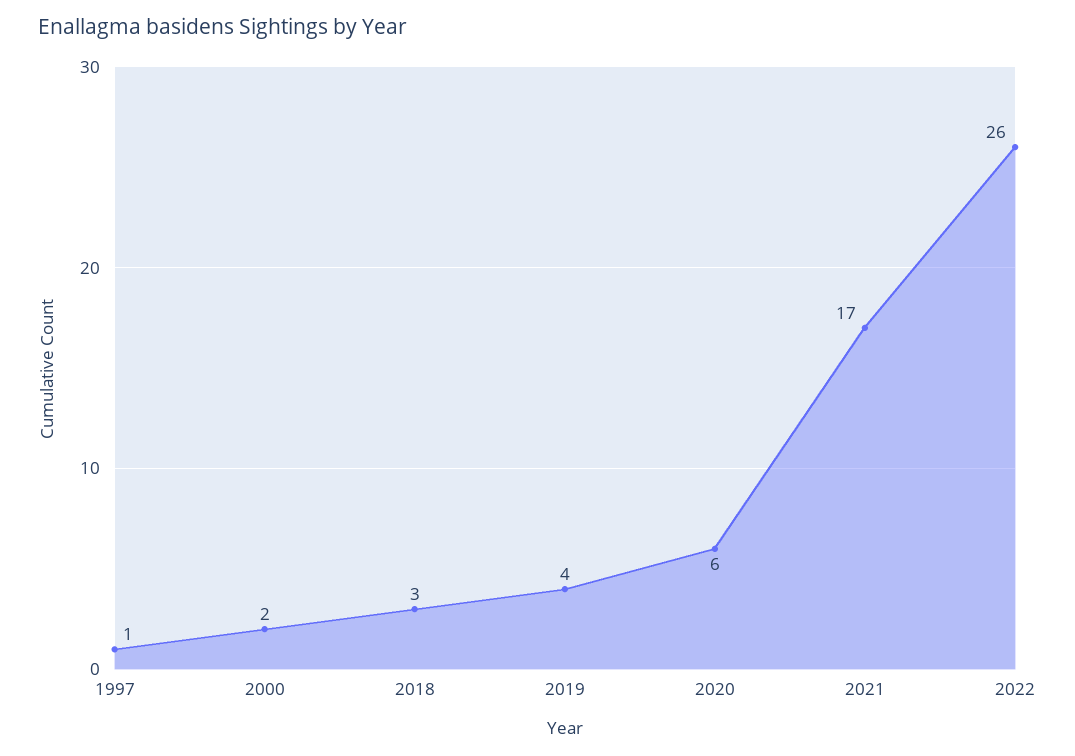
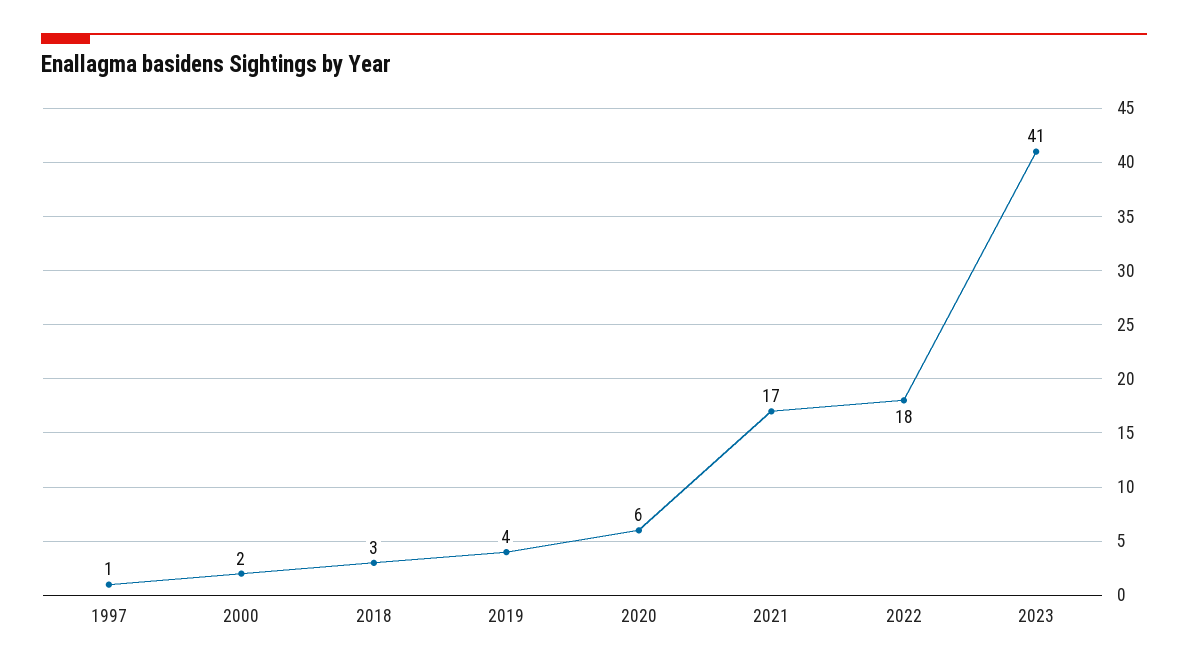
2022: 26 -> 18
2023: none -> 41

